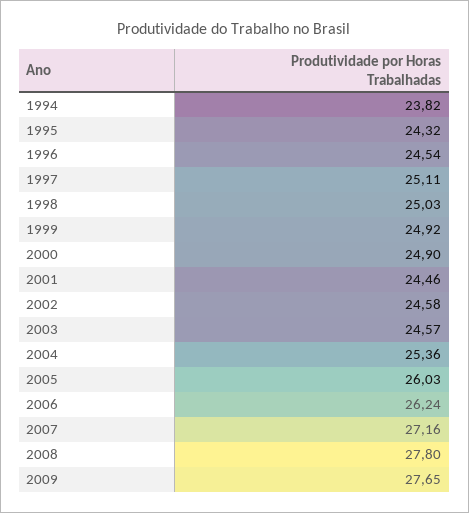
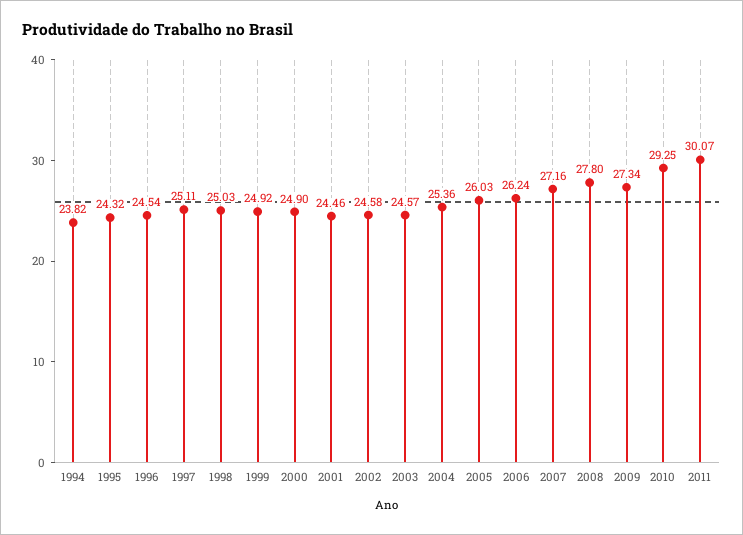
2009: 27.65 -> 27.34
2010: none -> 29.25
2011: none -> 30.07

